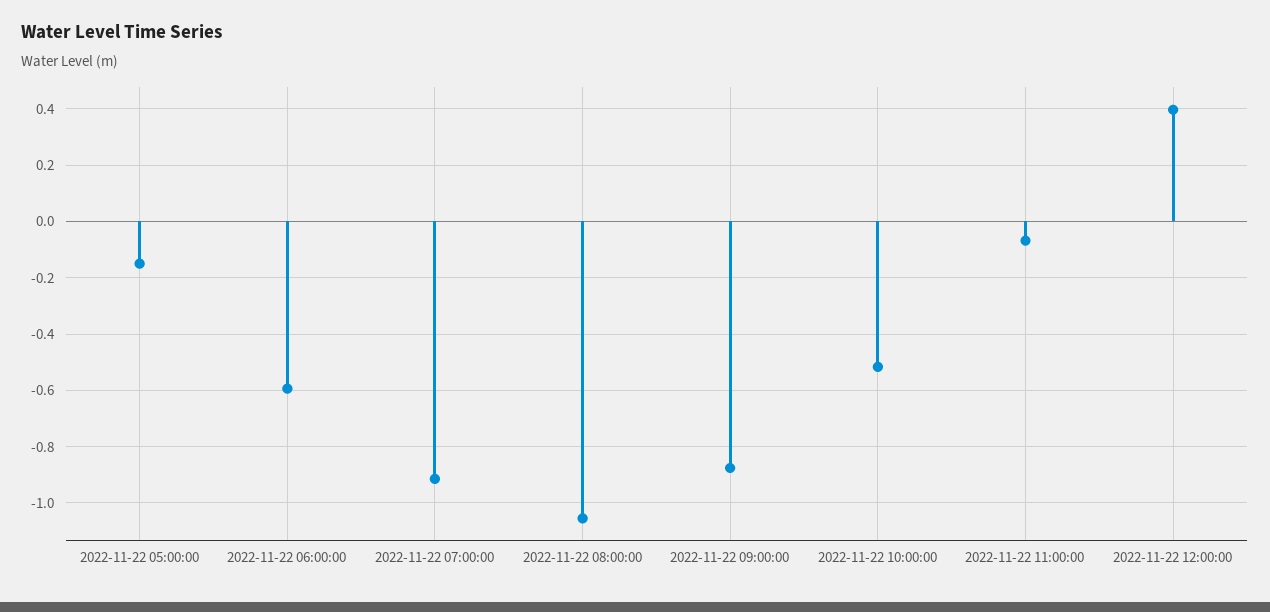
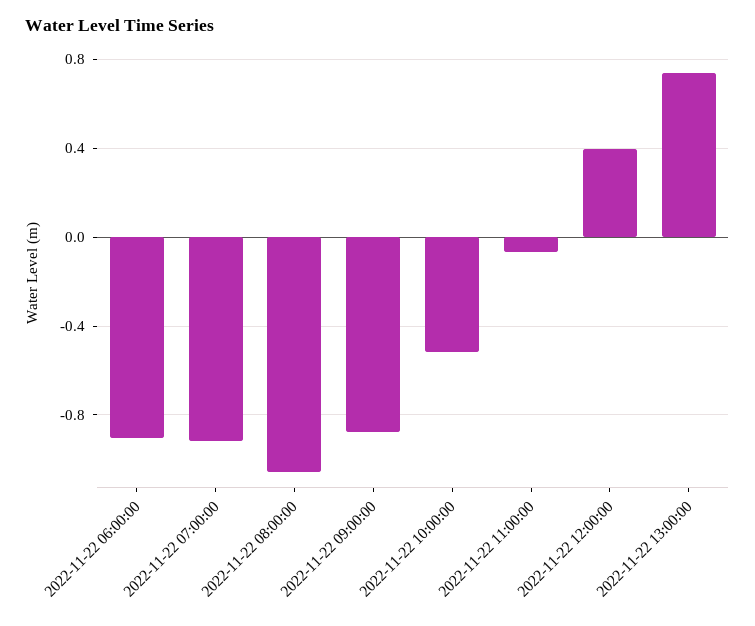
2022-11-22 05:00:00: -0.15 -> none
2022-11-22 06:00:00: -0.6 -> -0.9
2022-11-22 13:00:00: none -> 0.75

